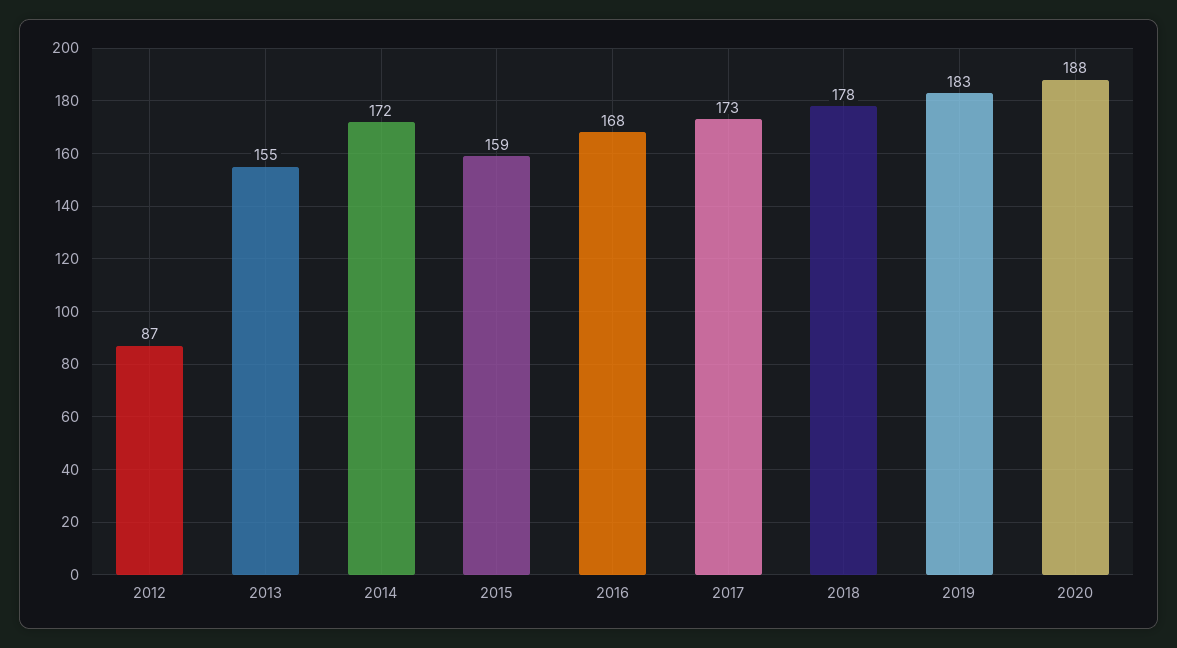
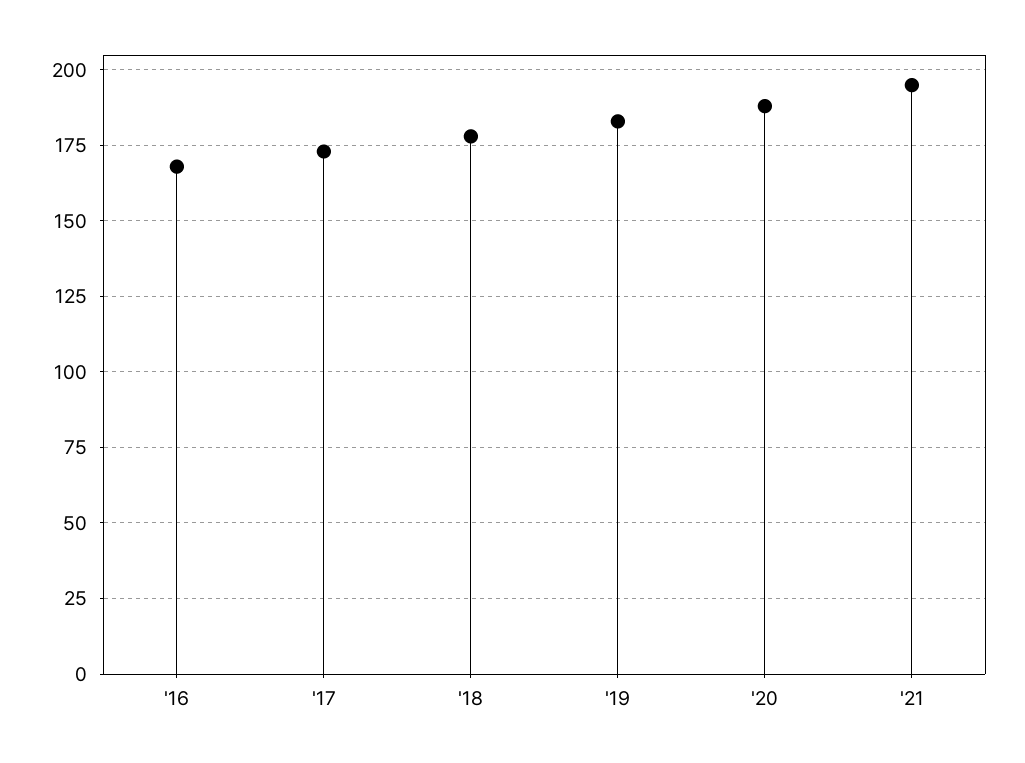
2012: 87 -> none
2013: 155 -> none
2014: 172 -> none
2015: 159 -> none
'21: none -> 195

